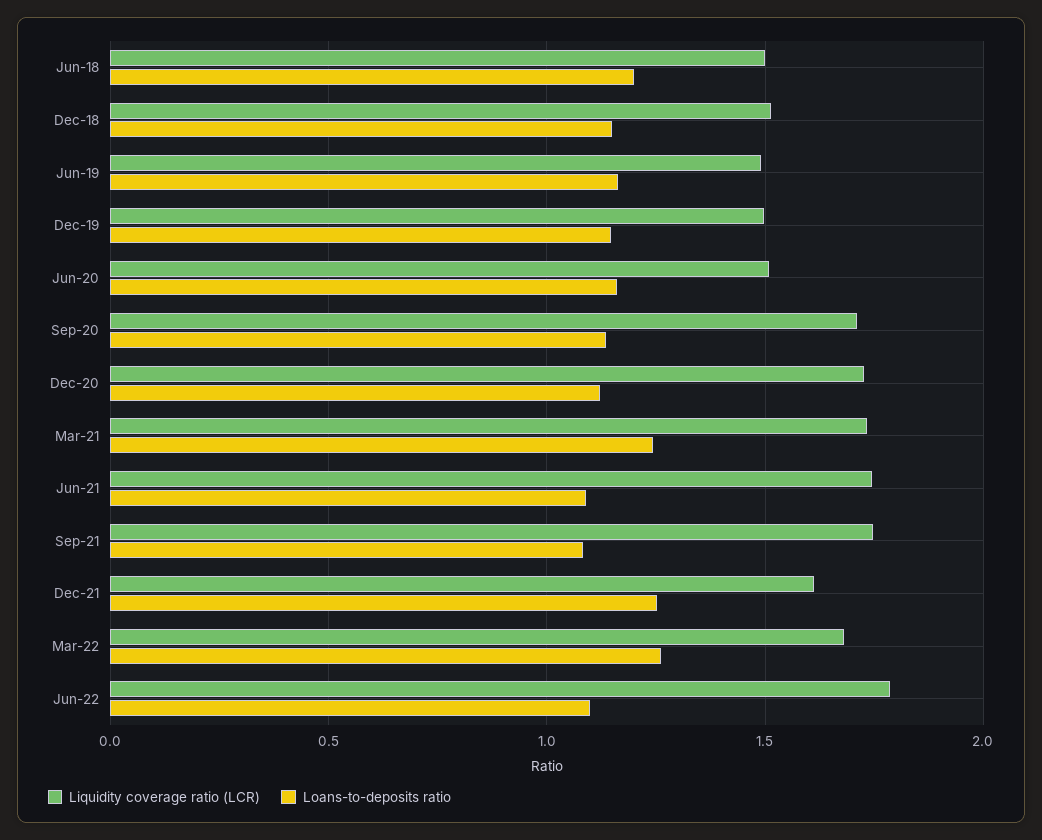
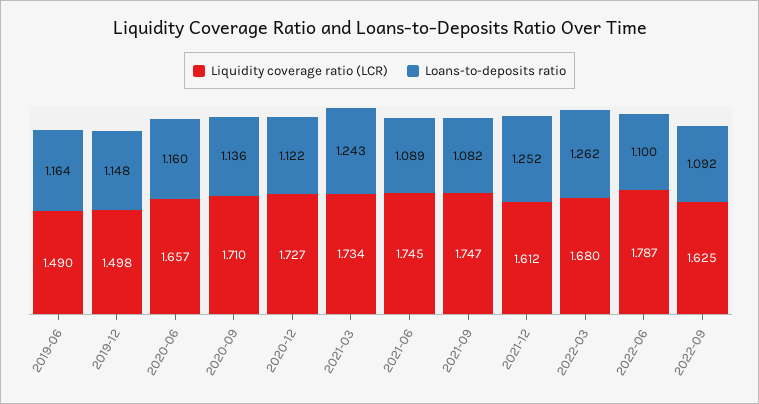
Liquidity coverage ratio (LCR), Jun-18: 1.5 -> none
Loans-to-deposits ratio, Jun-18: 1.2 -> none
Liquidity coverage ratio (LCR), Dec-18: 1.5 -> none
Loans-to-deposits ratio, Dec-18: 1.15 -> none
Liquidity coverage ratio (LCR), Jun-20: 1.5 -> 1.657
Liquidity coverage ratio (LCR), 2022-09: none -> 1.625
Loans-to-deposits ratio, 2022-09: none -> 1.092

